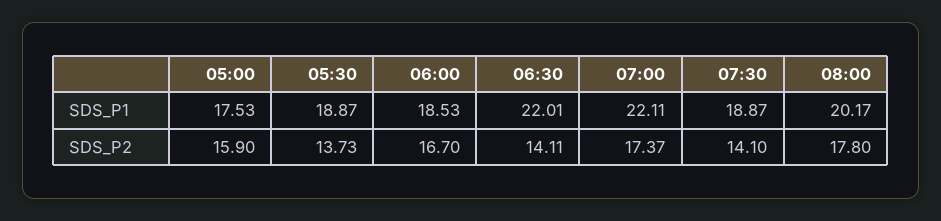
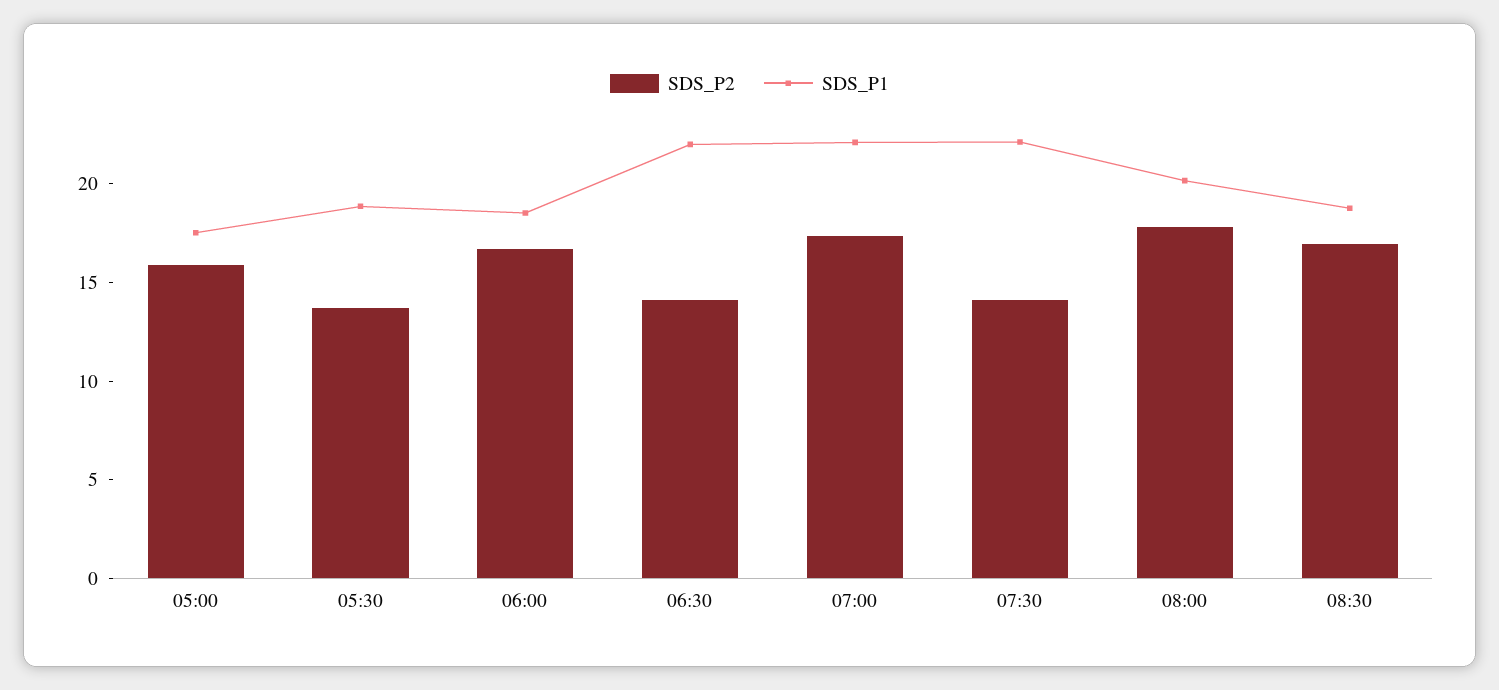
SDS_P1, 07:30: 18.87 -> 22
SDS_P2, 08:30: none -> 17
SDS_P1, 08:30: none -> 19

